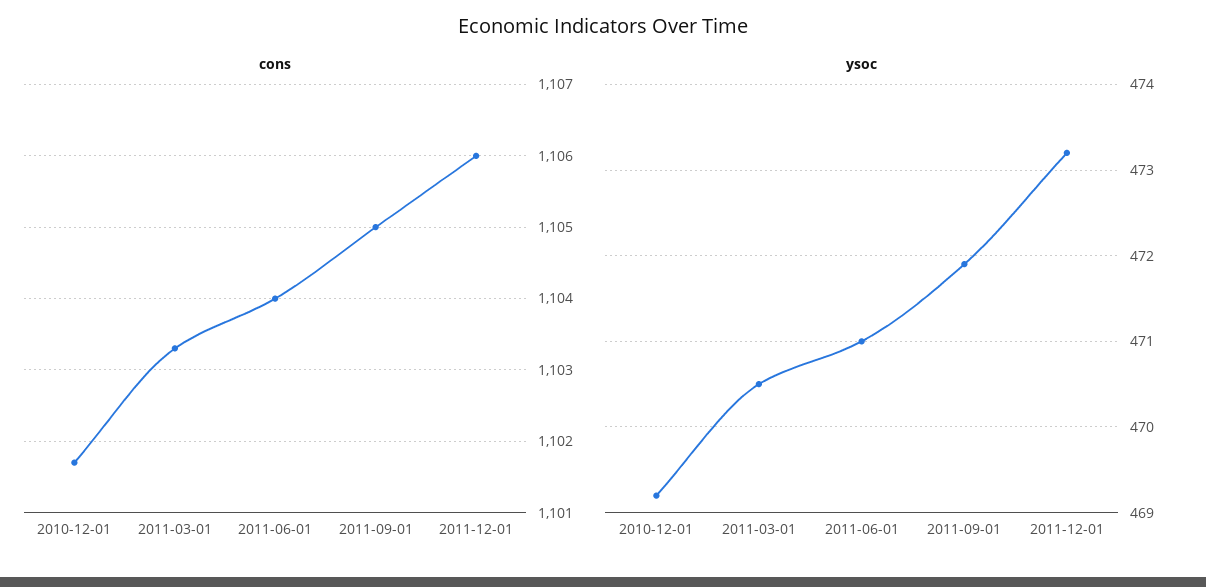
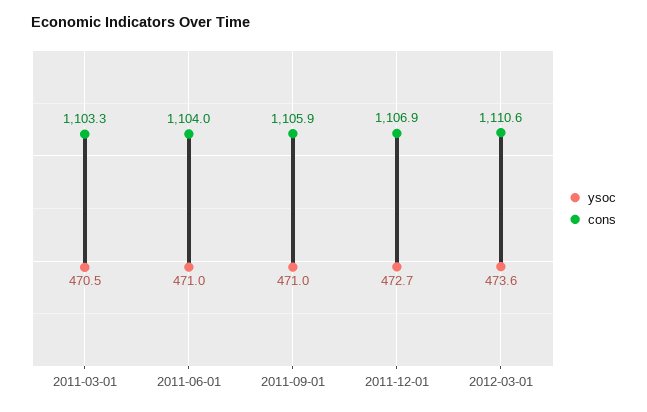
cons, 2010-12-01: 1101.7 -> none
cons, 2011-09-01: 1105 -> 1105.9
cons, 2011-12-01: 1106 -> 1106.9
ysoc, 2010-12-01: 469.2 -> none
ysoc, 2011-09-01: 471.9 -> 471
ysoc, 2011-12-01: 473.2 -> 472.7
ysoc, 2012-03-01: none -> 473.6
cons, 2012-03-01: none -> 1110.6

